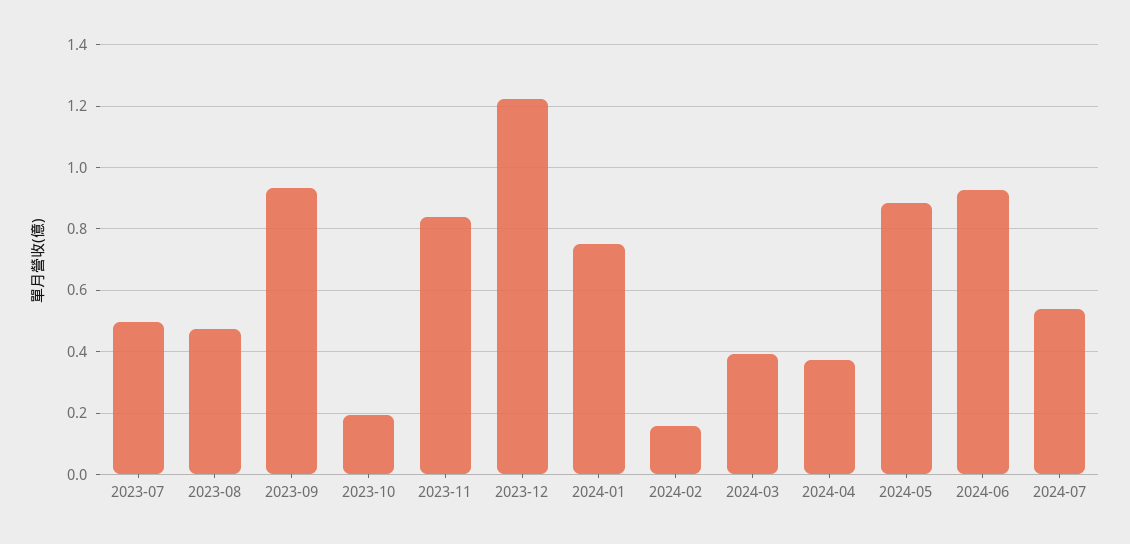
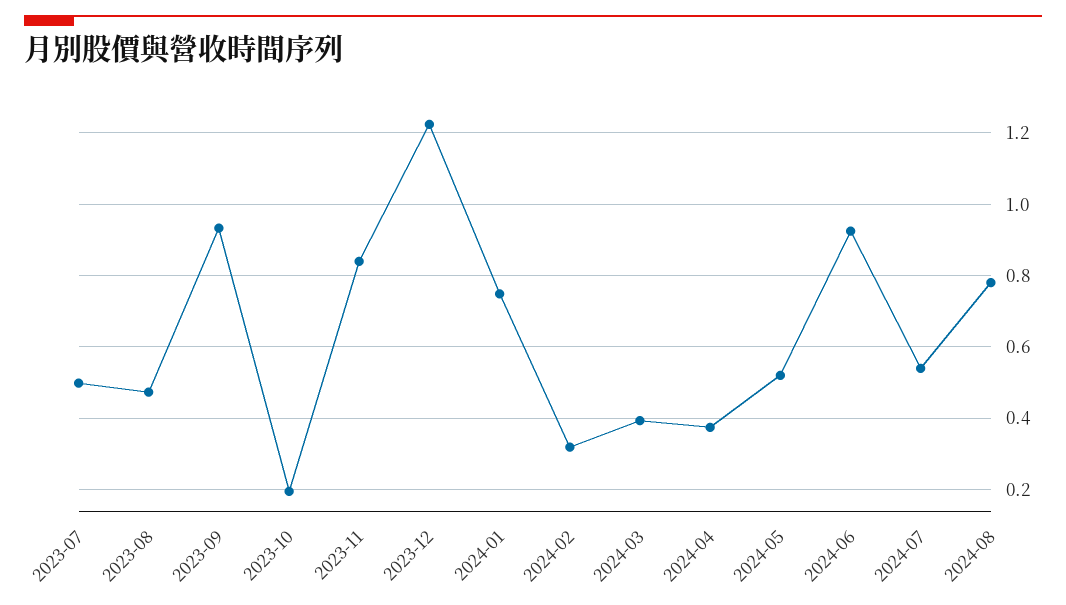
2024-02: 0.16 -> 0.32
2024-05: 0.88 -> 0.52
2024-08: none -> 0.78

